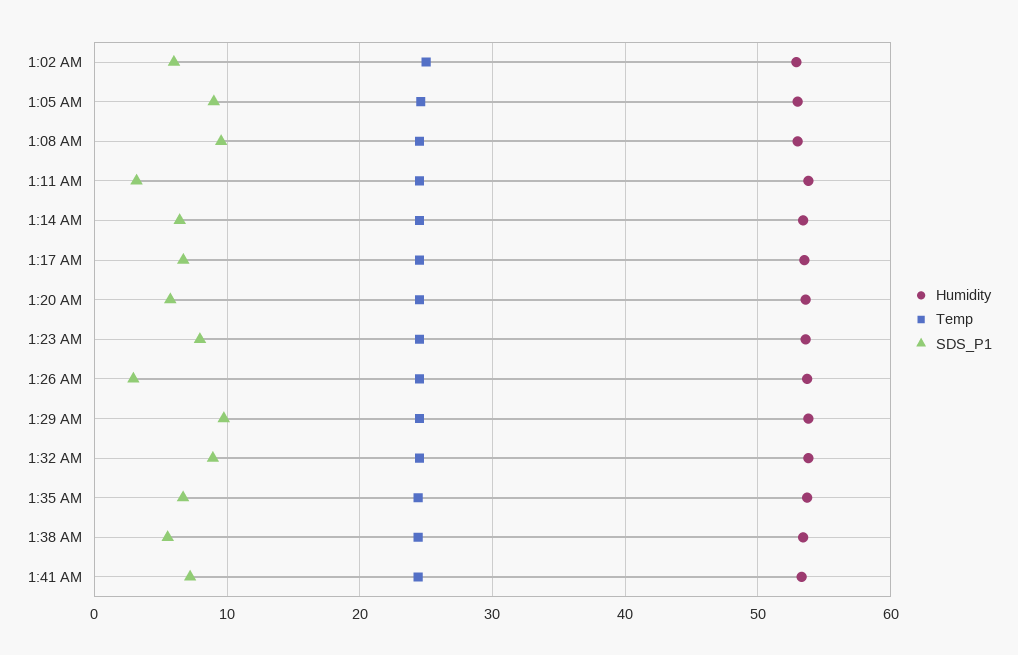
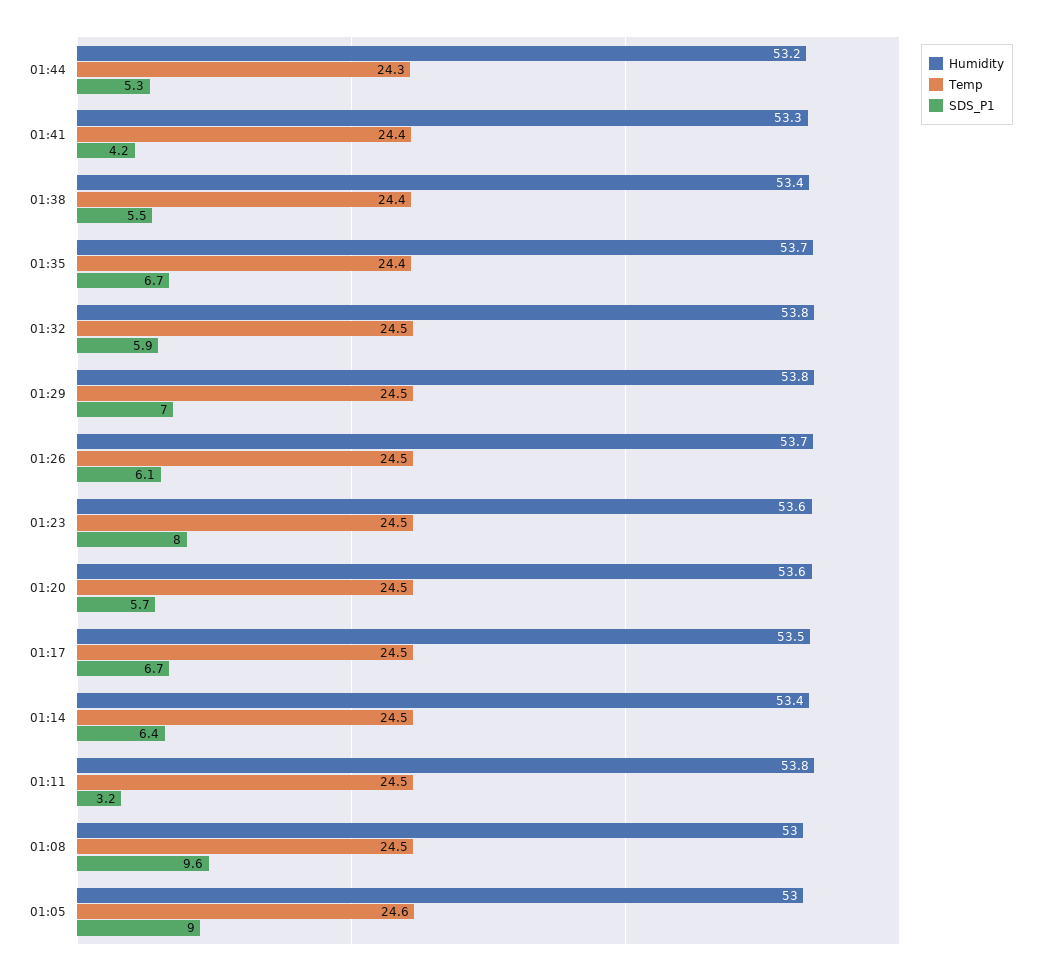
Humidity, 1:02 AM: 53 -> none
Temp, 1:02 AM: 25 -> none
SDS_P1, 1:02 AM: 6 -> none
SDS_P1, 1:26 AM: 3 -> 6.1
SDS_P1, 1:29 AM: 10 -> 7
SDS_P1, 1:32 AM: 9 -> 5.9
SDS_P1, 1:41 AM: 7 -> 4.2
Humidity, 01:44: none -> 53.2
Temp, 01:44: none -> 24.3
SDS_P1, 01:44: none -> 5.3

